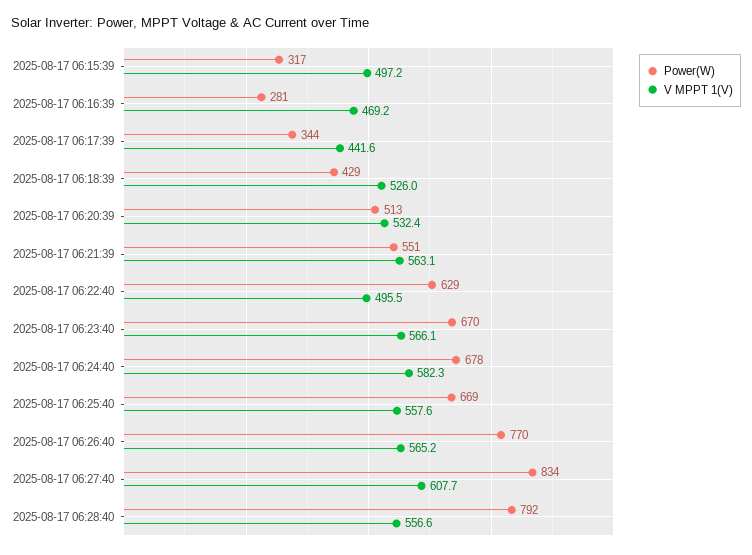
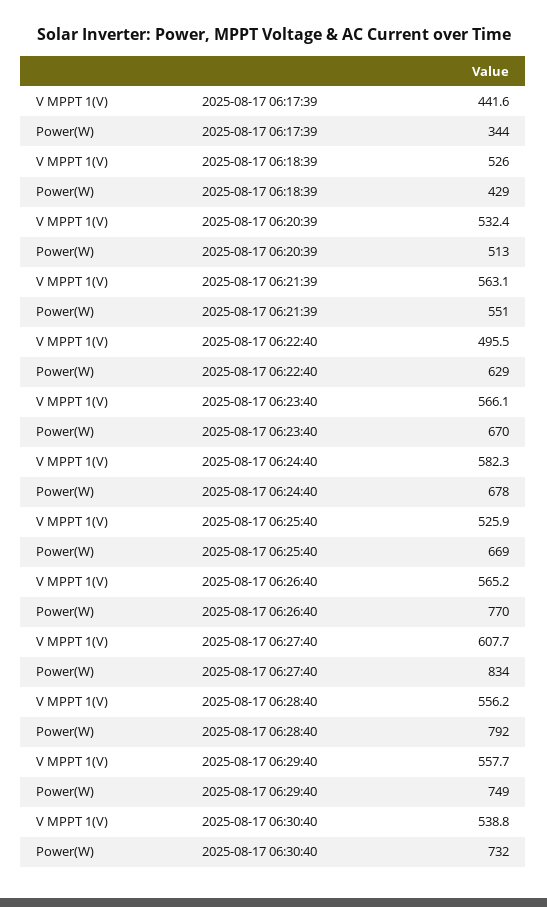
Power(W), 2025-08-17 06:15:39: 317 -> none
V MPPT 1(V), 2025-08-17 06:15:39: 497.2 -> none
Power(W), 2025-08-17 06:16:39: 281 -> none
V MPPT 1(V), 2025-08-17 06:16:39: 469.2 -> none
V MPPT 1(V), 2025-08-17 06:25:40: 557.6 -> 525.9
V MPPT 1(V), 2025-08-17 06:28:40: 556.6 -> 556.2
V MPPT 1(V), 2025-08-17 06:29:40: none -> 557.7
Power(W), 2025-08-17 06:29:40: none -> 749
V MPPT 1(V), 2025-08-17 06:30:40: none -> 538.8
Power(W), 2025-08-17 06:30:40: none -> 732

